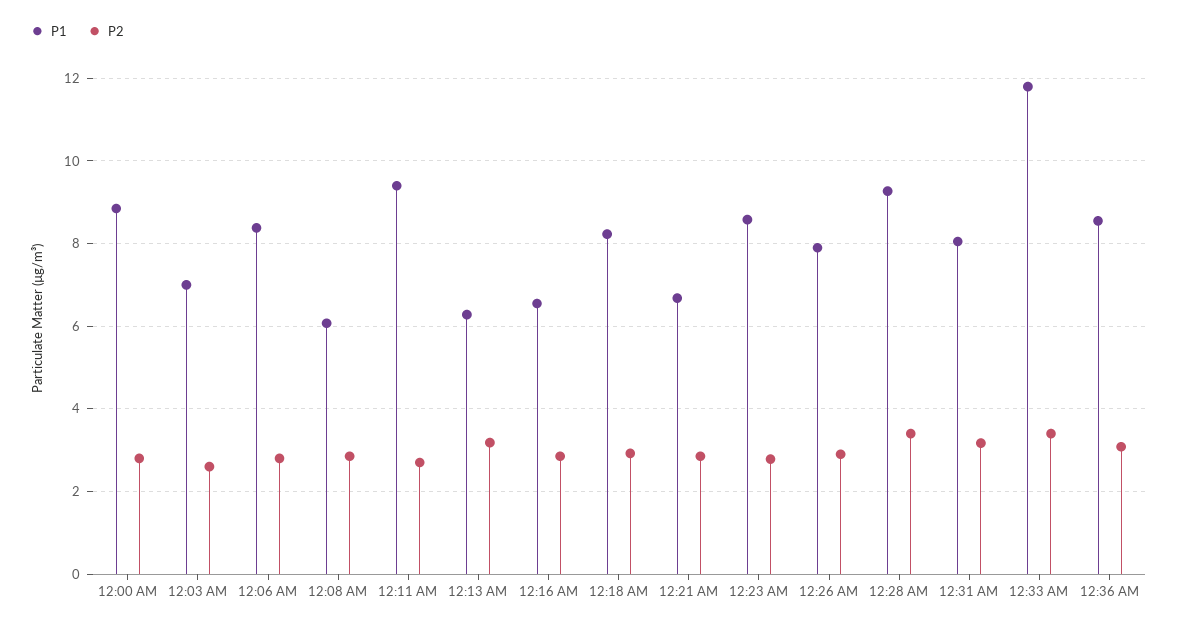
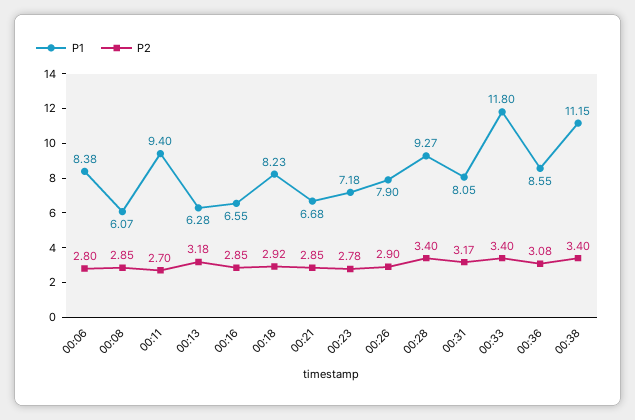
P1, 12:00 AM: 8.8 -> none
P2, 12:00 AM: 2.8 -> none
P1, 12:03 AM: 7 -> none
P2, 12:03 AM: 2.6 -> none
P1, 12:23 AM: 8.6 -> 7.18
P1, 00:38: none -> 11.15
P2, 00:38: none -> 3.4

